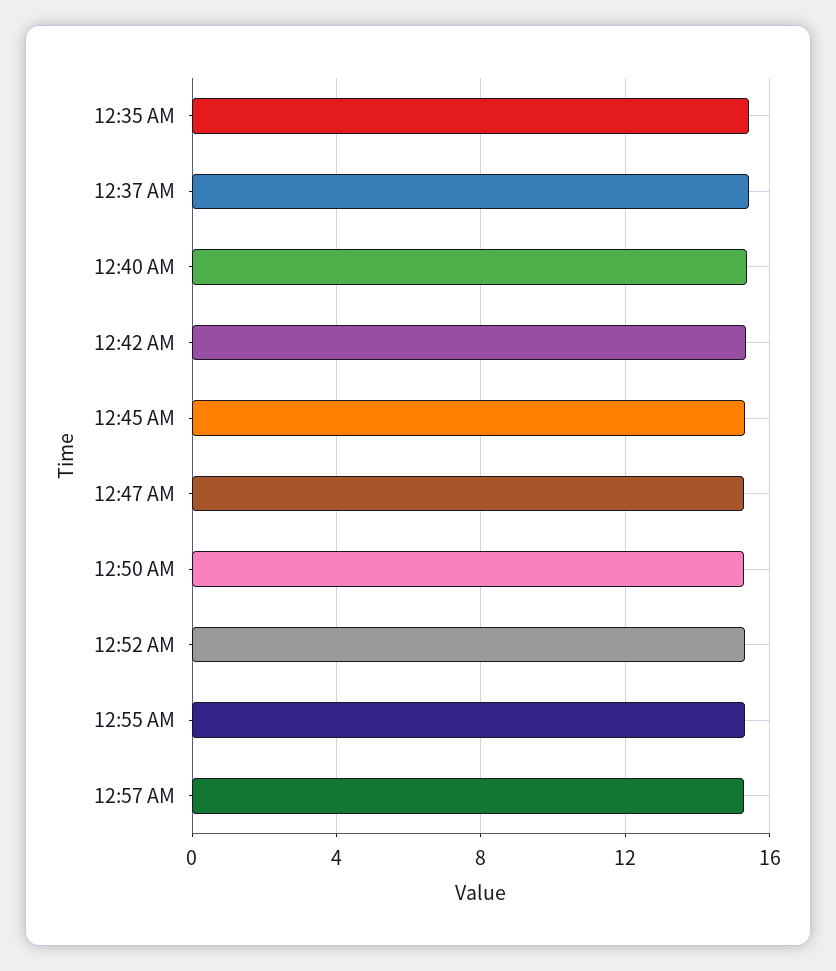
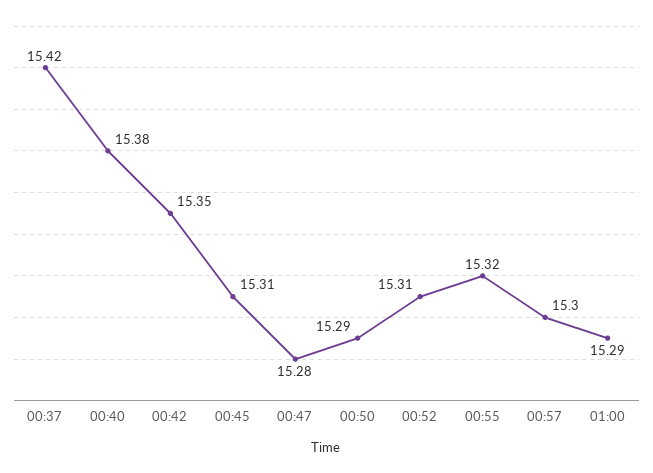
12:35 AM: 15.5 -> none
01:00: none -> 15.29

